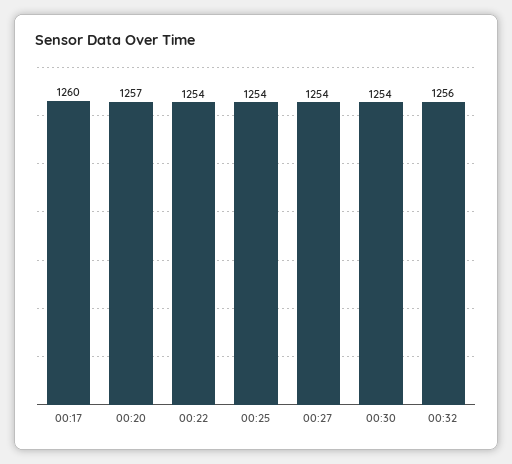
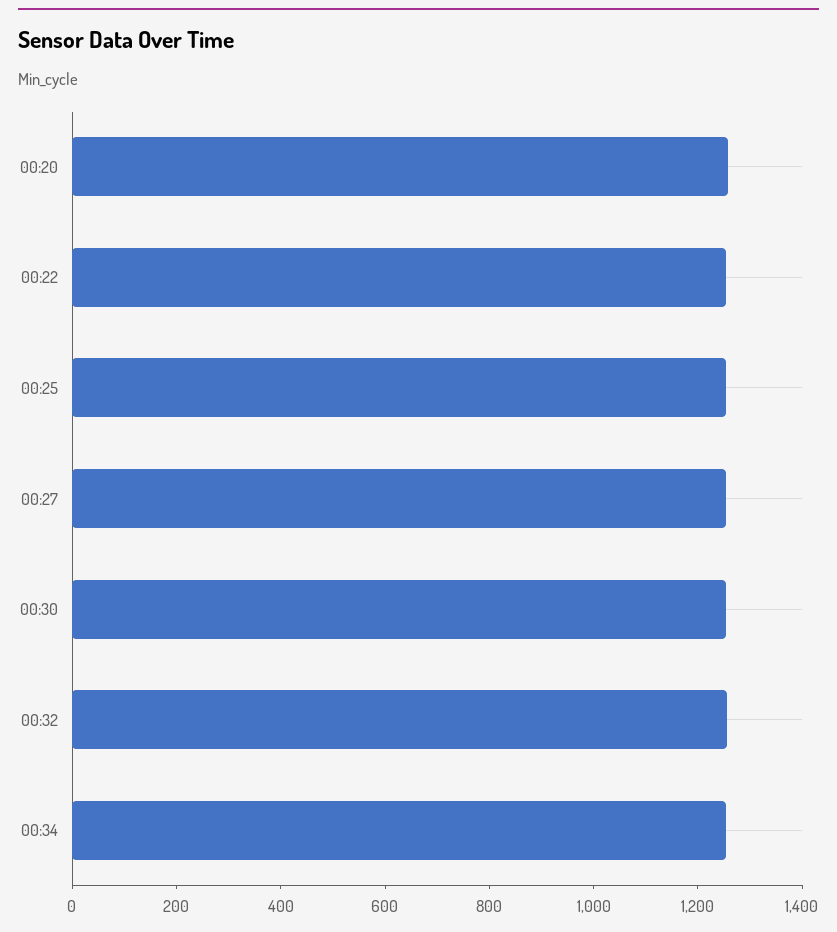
00:17: 1260 -> none
00:34: none -> 1250

